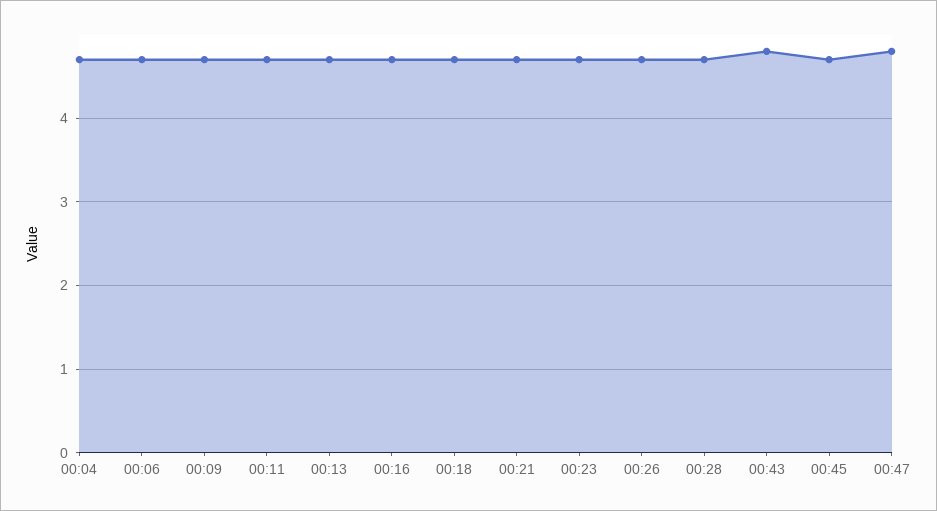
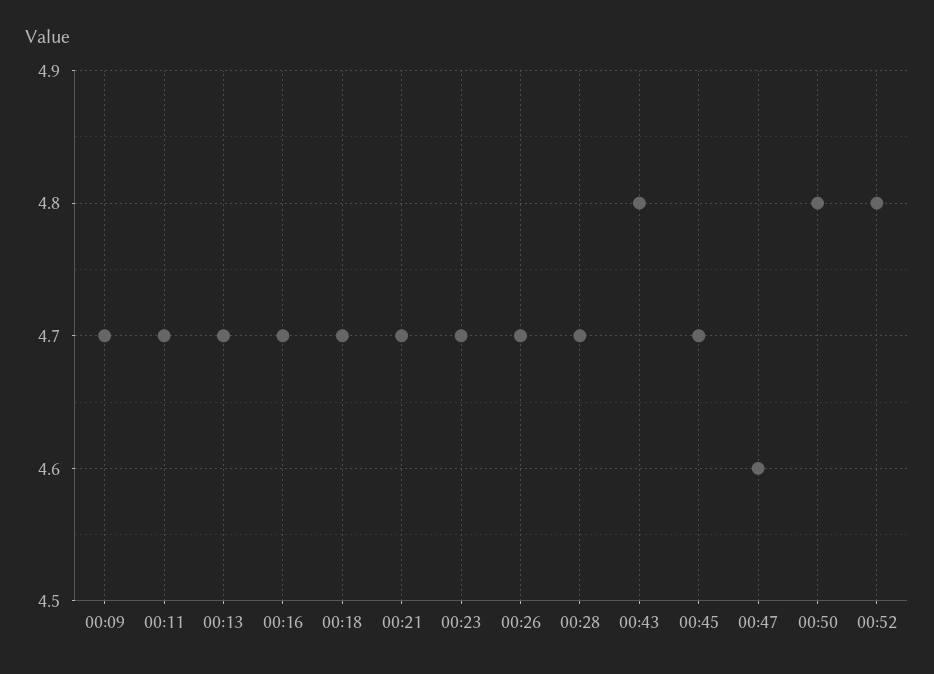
00:04: 4.7 -> none
00:06: 4.7 -> none
00:47: 4.8 -> 4.6
00:50: none -> 4.8
00:52: none -> 4.8

